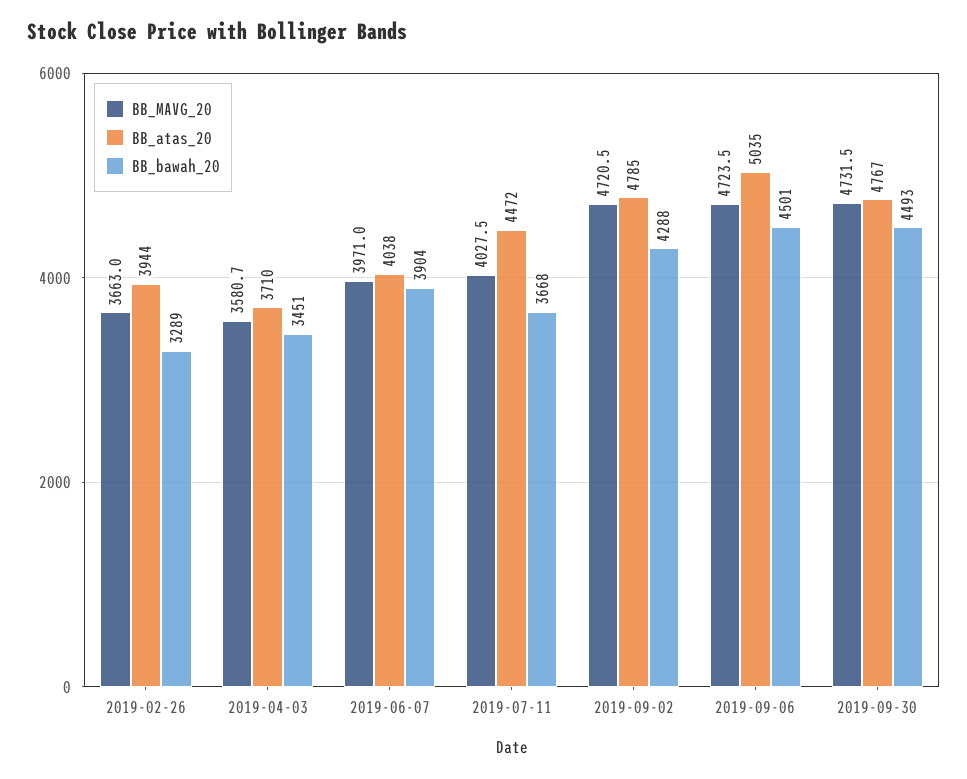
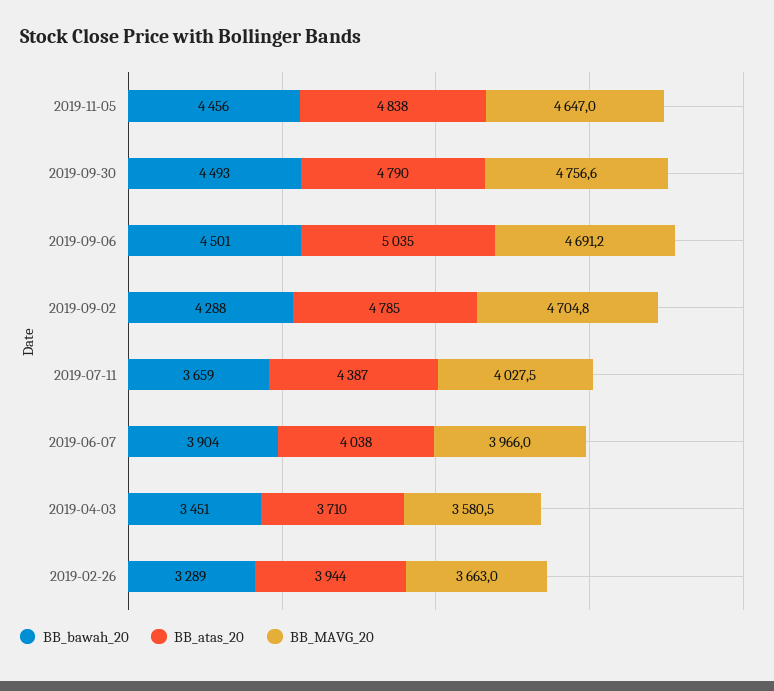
BB_MAVG_20, 2019-04-03: 3580.7 -> 3580.5
BB_MAVG_20, 2019-06-07: 3971 -> 3966
BB_atas_20, 2019-07-11: 4472 -> 4387
BB_bawah_20, 2019-07-11: 3668 -> 3659
BB_MAVG_20, 2019-09-02: 4720.5 -> 4704.8
BB_MAVG_20, 2019-09-06: 4723.5 -> 4691.2
BB_MAVG_20, 2019-09-30: 4731.5 -> 4756.6
BB_atas_20, 2019-09-30: 4767 -> 4790
BB_bawah_20, 2019-11-05: none -> 4456
BB_atas_20, 2019-11-05: none -> 4838
BB_MAVG_20, 2019-11-05: none -> 4647

